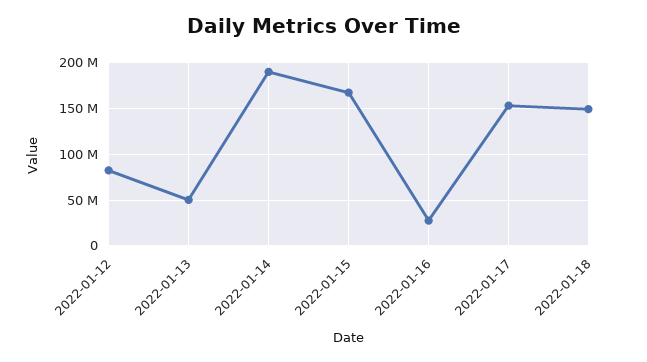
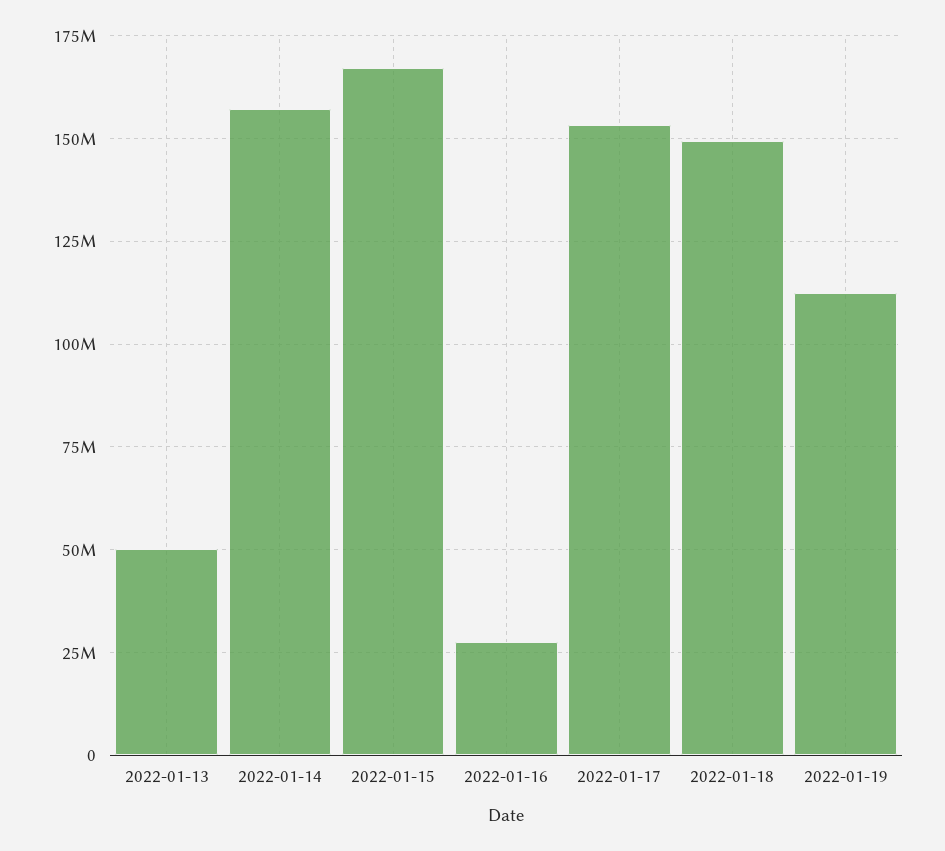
2022-01-12: 80000000 -> none
2022-01-14: 190000000 -> 157500000
2022-01-19: none -> 112500000

